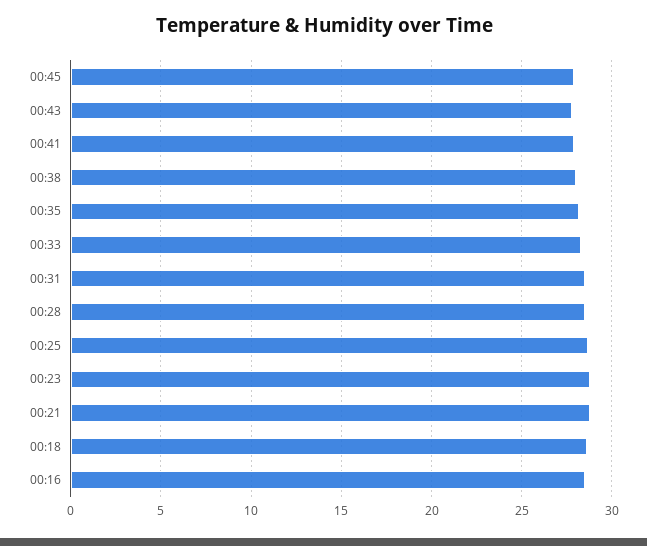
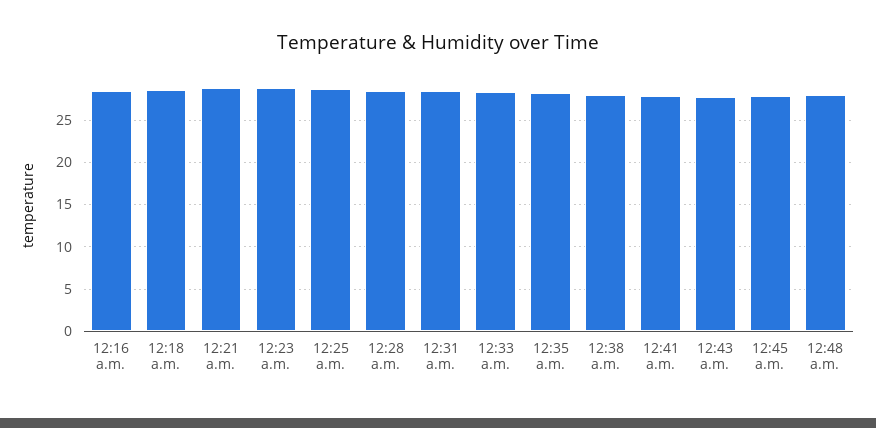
12:48 a.m.: none -> 28

